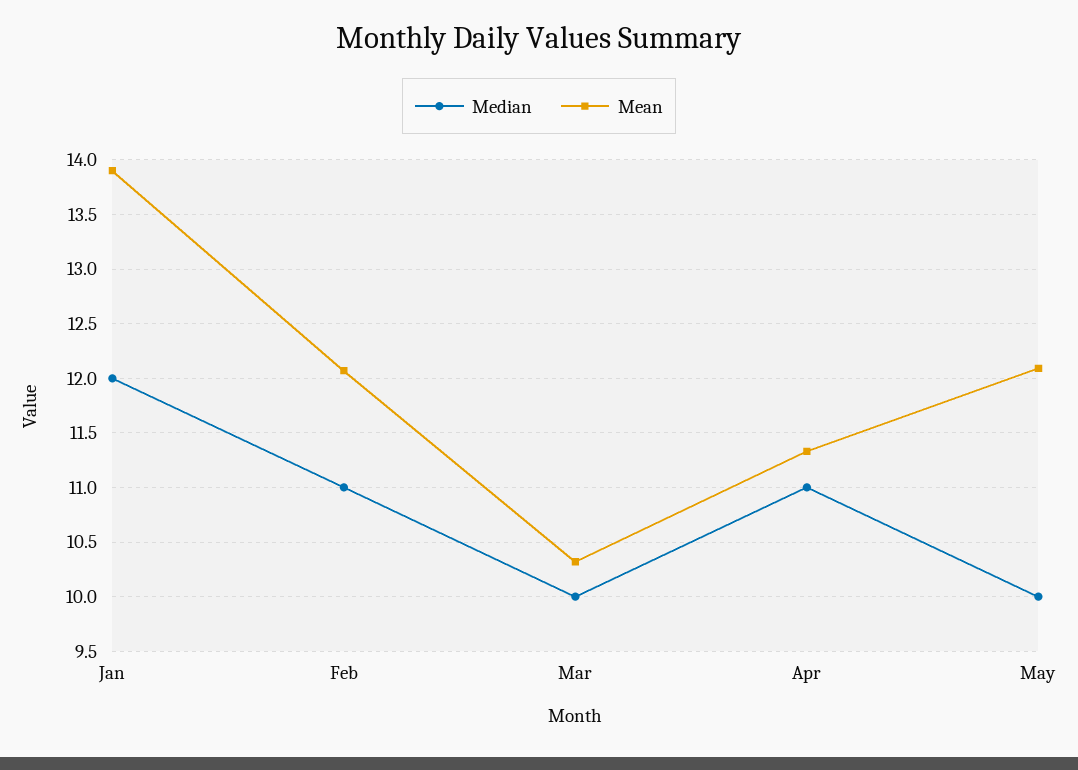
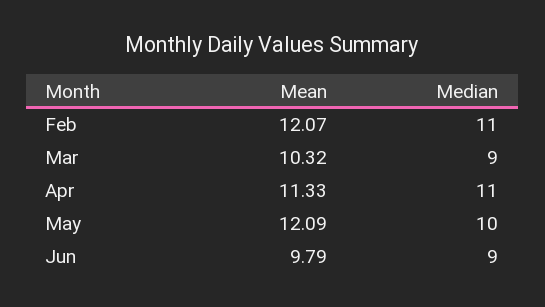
Median, Jan: 12 -> none
Mean, Jan: 13.9 -> none
Median, Mar: 10 -> 9
Mean, Jun: none -> 9.79
Median, Jun: none -> 9

